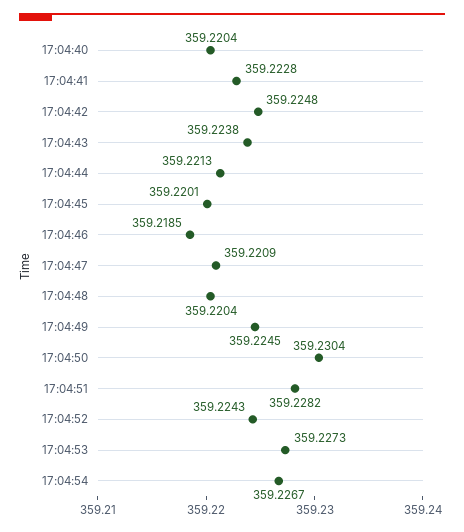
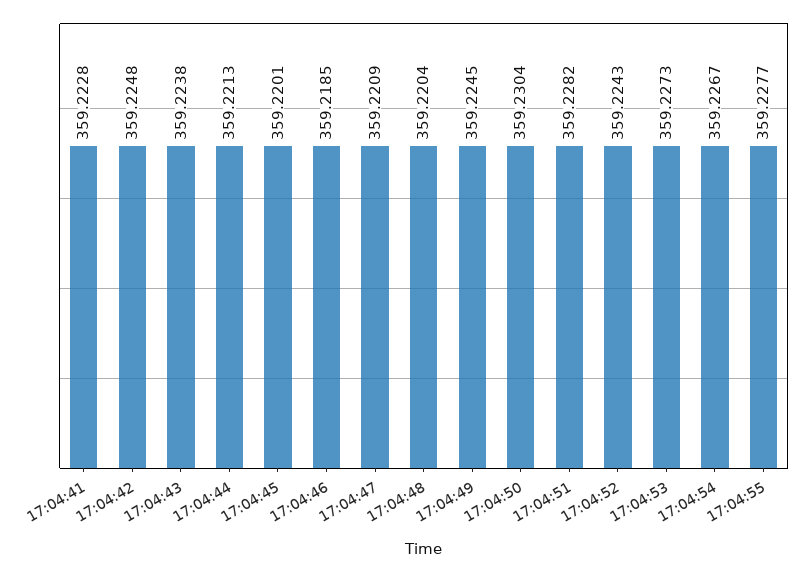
17:04:40: 359.2204 -> none
17:04:55: none -> 359.2277

